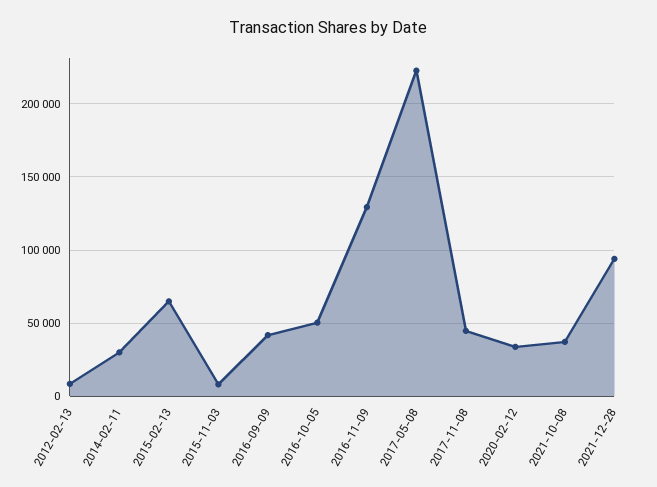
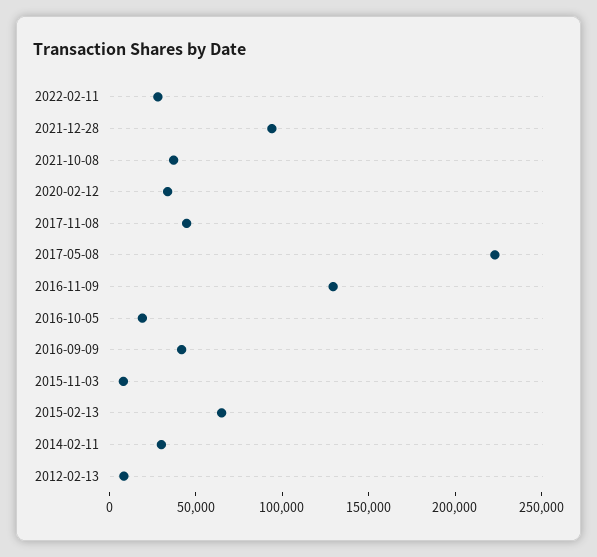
2016-10-05: 50000 -> 20000
2022-02-11: none -> 30000

